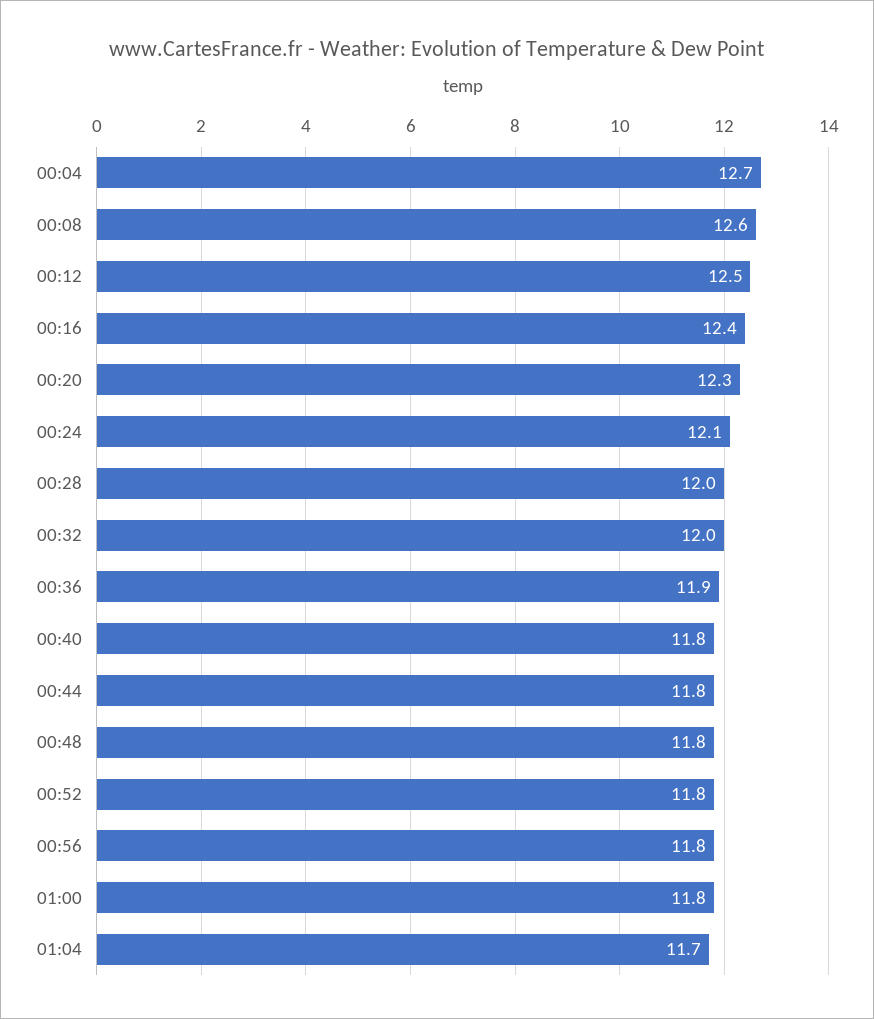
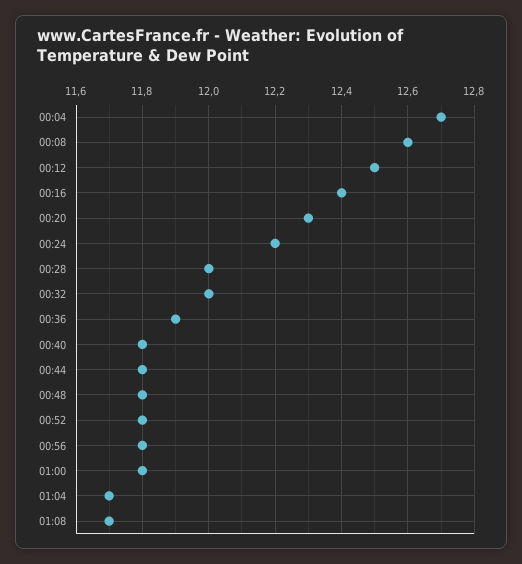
00:24: 12.1 -> 12.2
01:08: none -> 11.7

